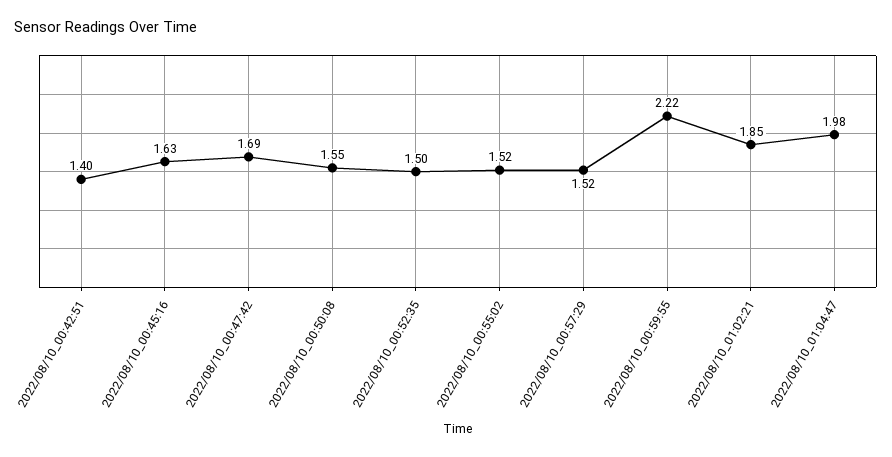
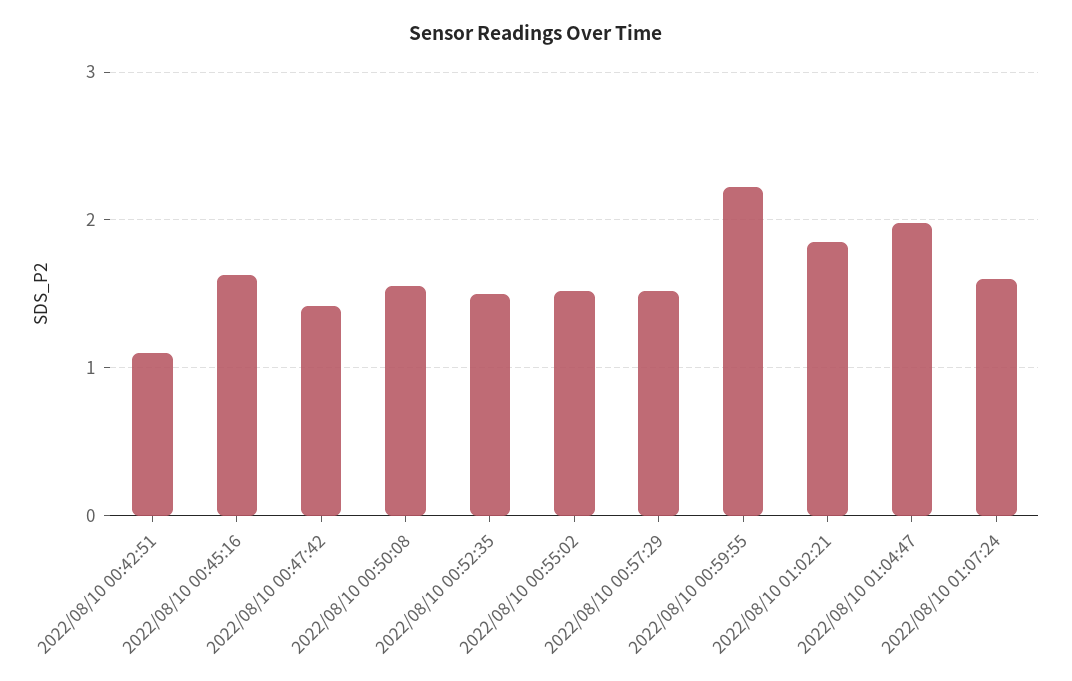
2022/08/10_00:42:51: 1.4 -> 1.1
2022/08/10_00:47:42: 1.69 -> 1.4
2022/08/10 01:07:24: none -> 1.6

